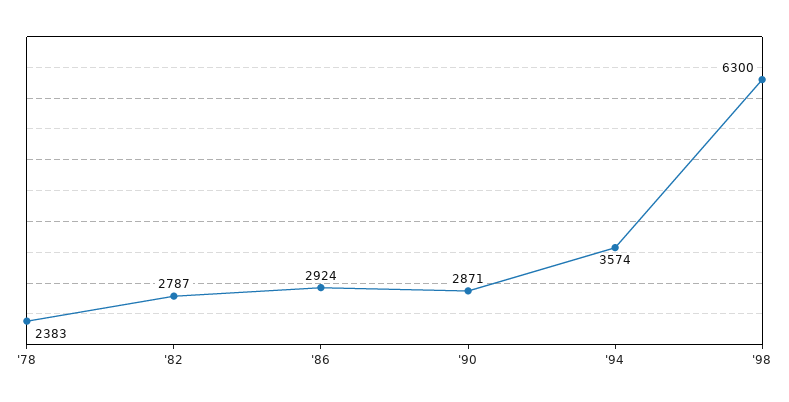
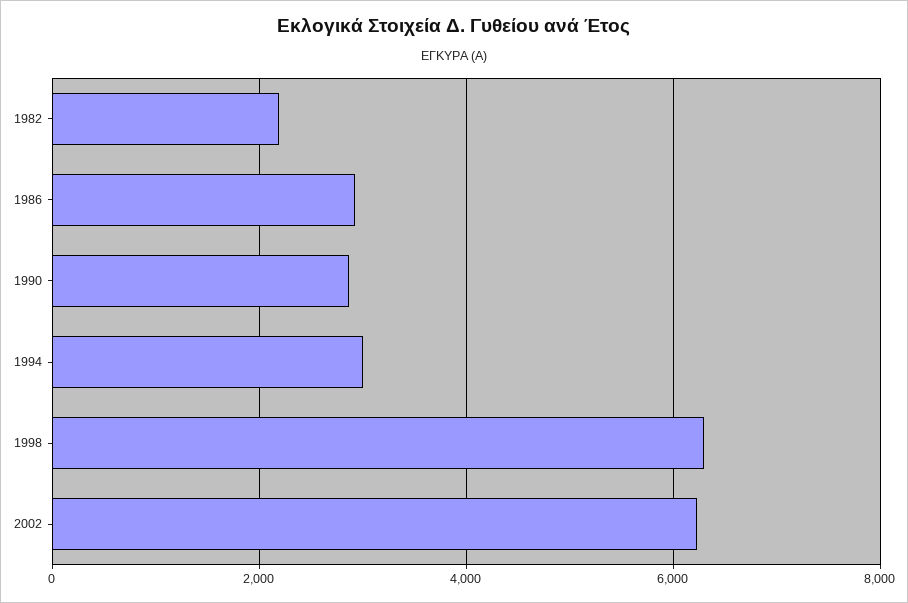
'78: 2383 -> none
'82: 2787 -> 2200
'94: 3574 -> 3000
2002: none -> 6200

